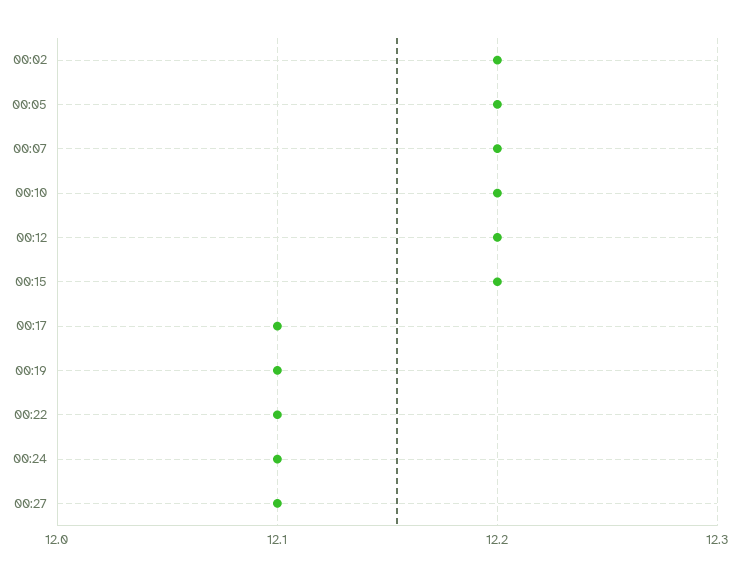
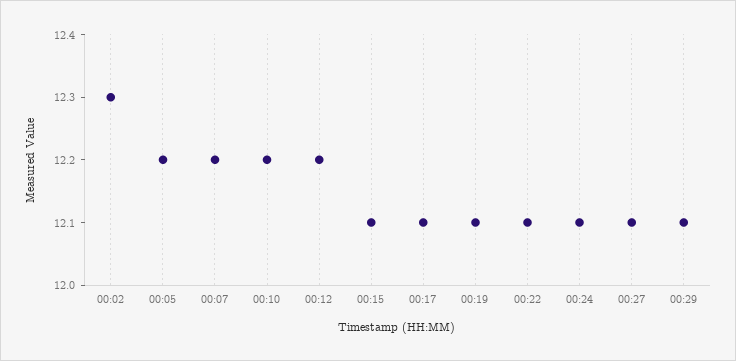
00:02: 12.2 -> 12.3
00:15: 12.2 -> 12.1
00:29: none -> 12.1

